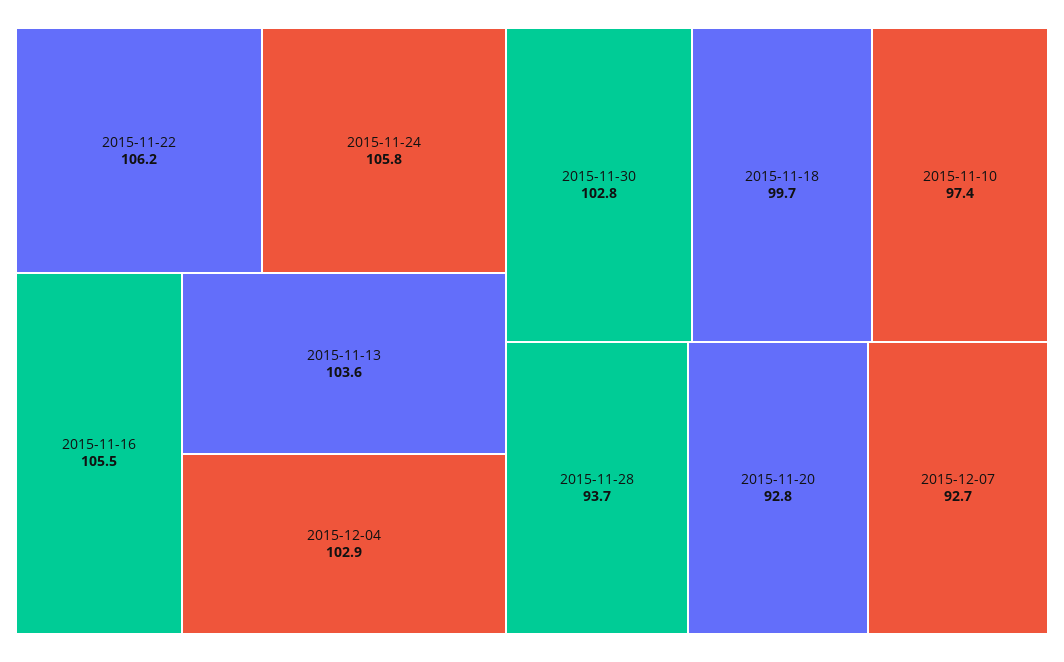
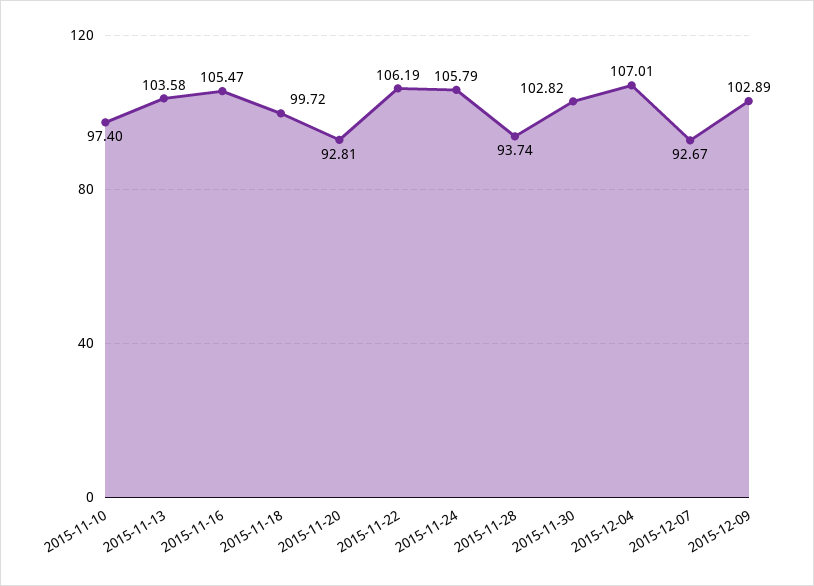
2015-12-04: 102.9 -> 107.01
2015-12-09: none -> 102.89

